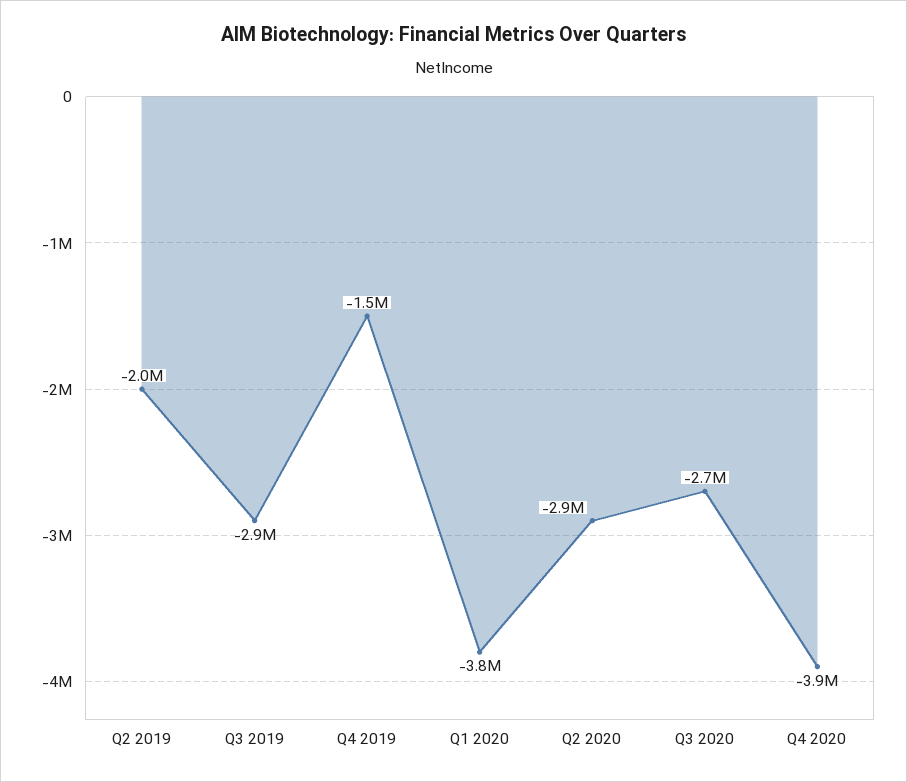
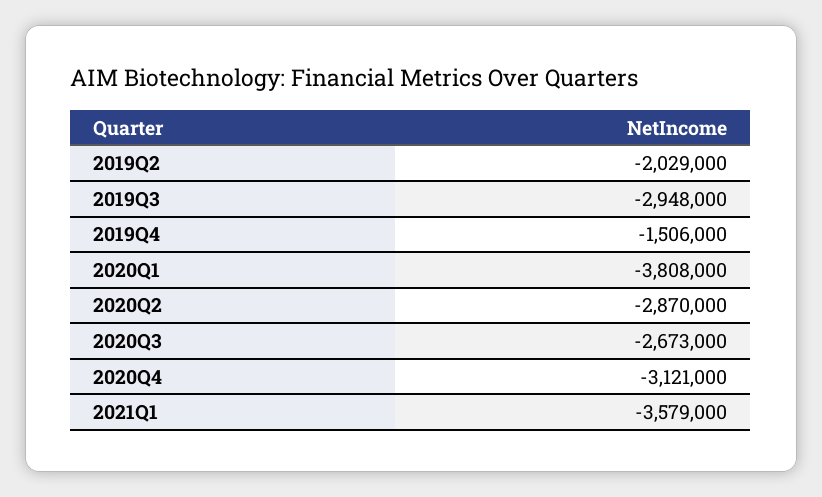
Q4 2020: -3900000 -> -3121000
2021Q1: none -> -3579000

